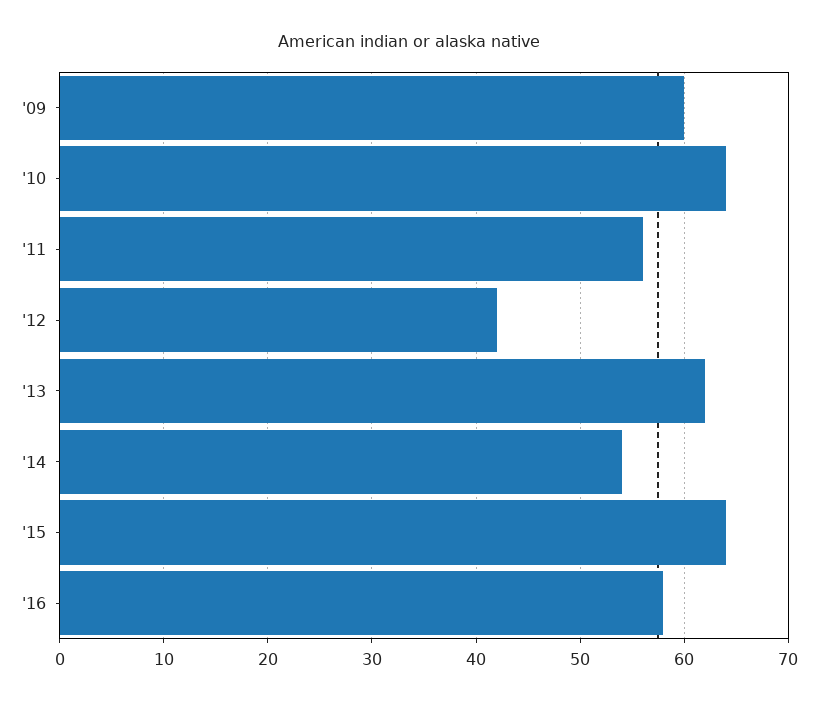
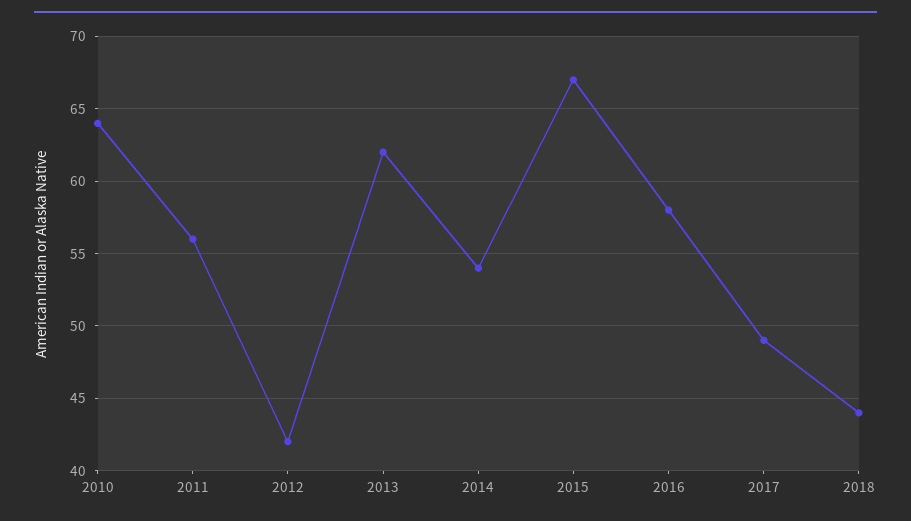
'09: 60 -> none
'15: 64 -> 67
2017: none -> 49
2018: none -> 44

